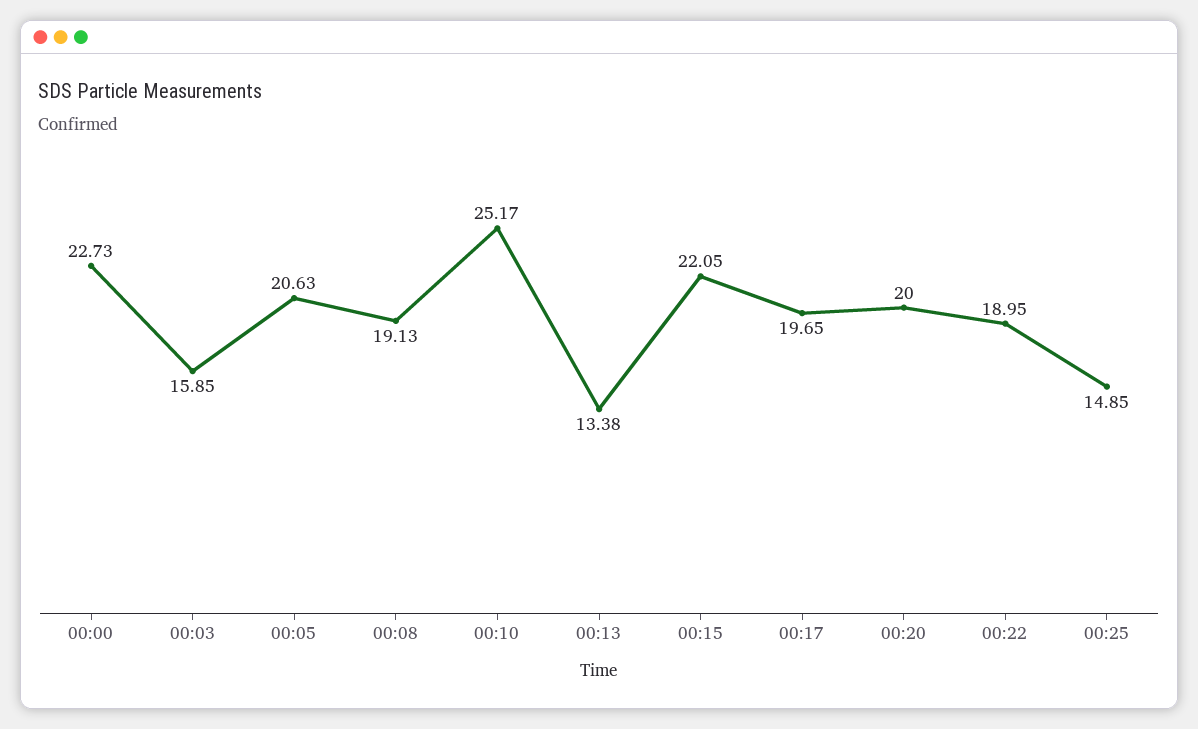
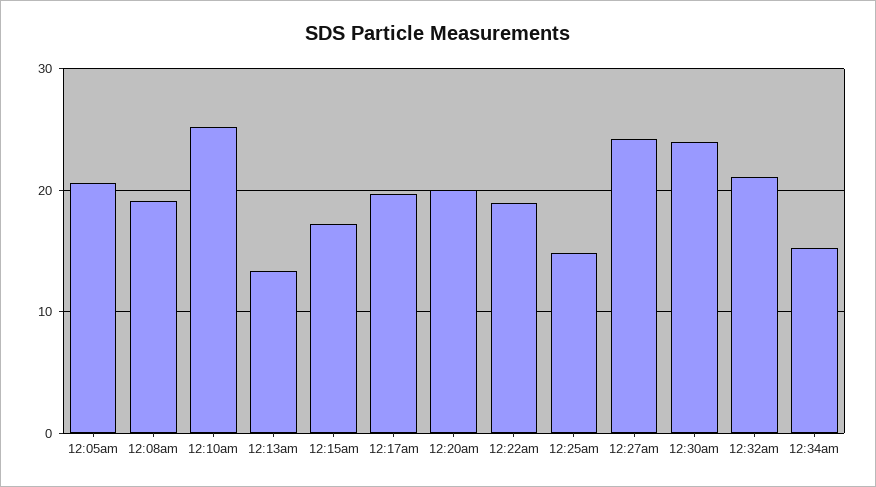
00:00: 22.73 -> none
00:03: 15.85 -> none
00:15: 22.05 -> 17
12:27am: none -> 24
12:30am: none -> 24
12:32am: none -> 21
12:34am: none -> 15

